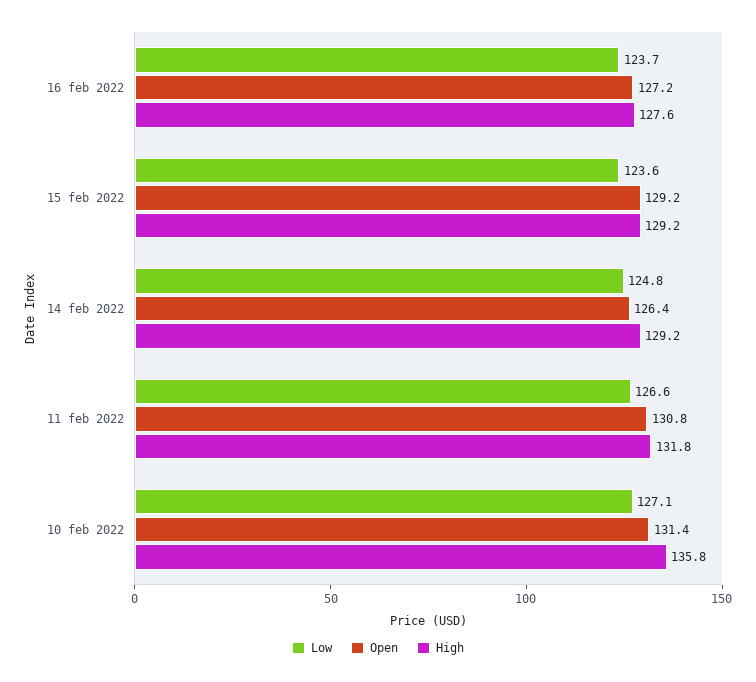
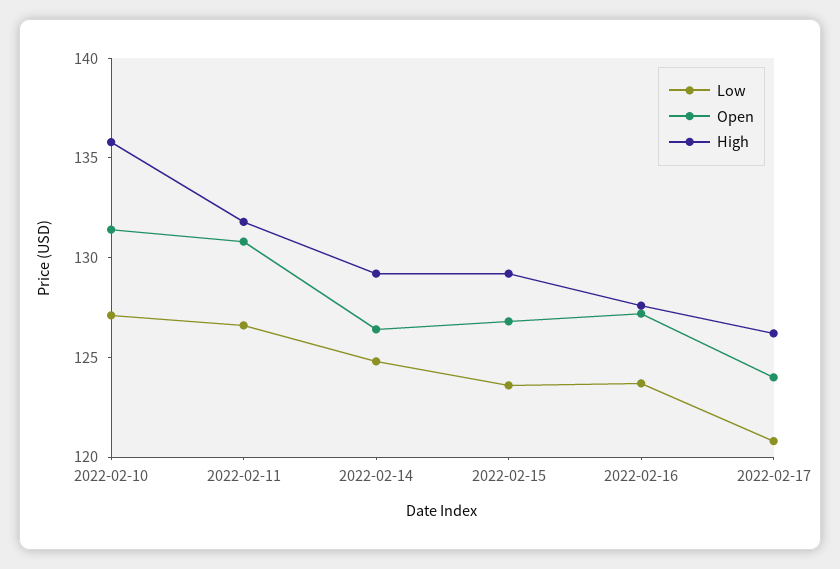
Open, 15 feb 2022: 129.2 -> 127
Low, 2022-02-17: none -> 121
Open, 2022-02-17: none -> 124
High, 2022-02-17: none -> 126

